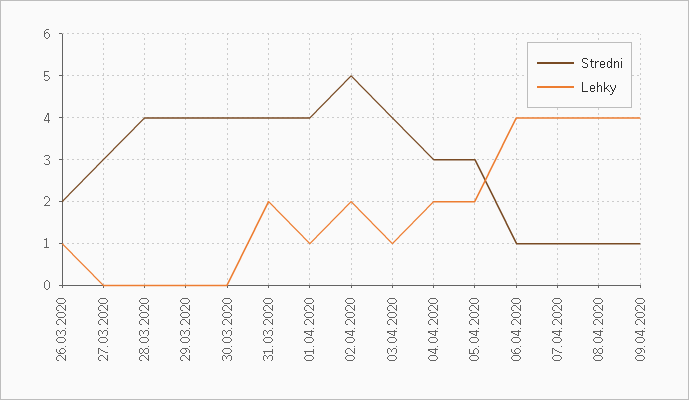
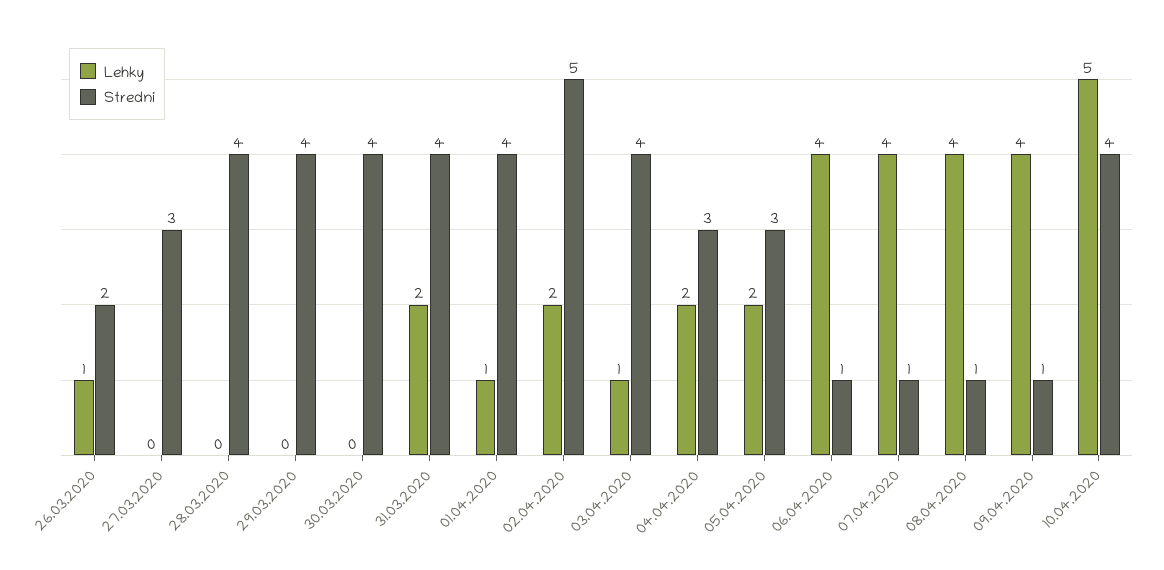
Lehky, 10.04.2020: none -> 5
Stredni, 10.04.2020: none -> 4

